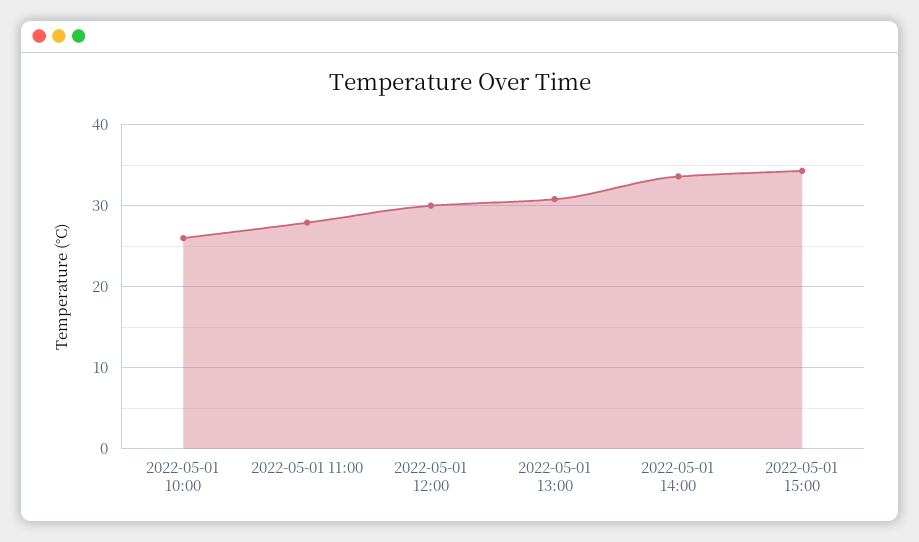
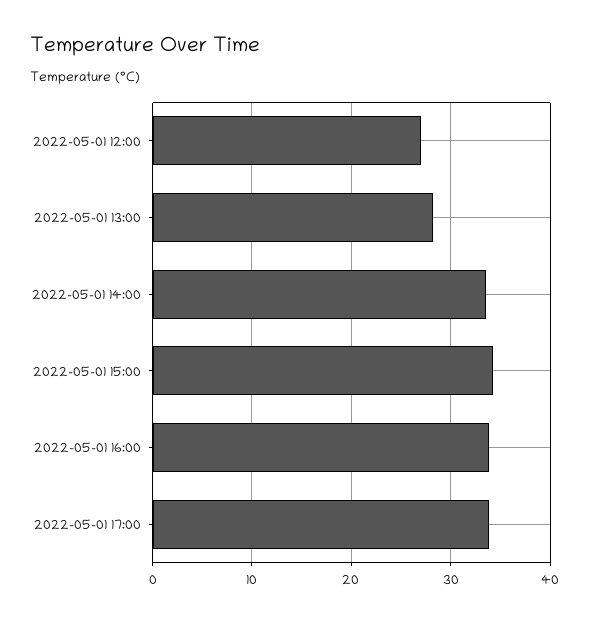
2022-05-01 10:00: 26 -> none
2022-05-01 11:00: 28 -> none
2022-05-01 12:00: 30 -> 27
2022-05-01 13:00: 31 -> 28
2022-05-01 16:00: none -> 34
2022-05-01 17:00: none -> 34

